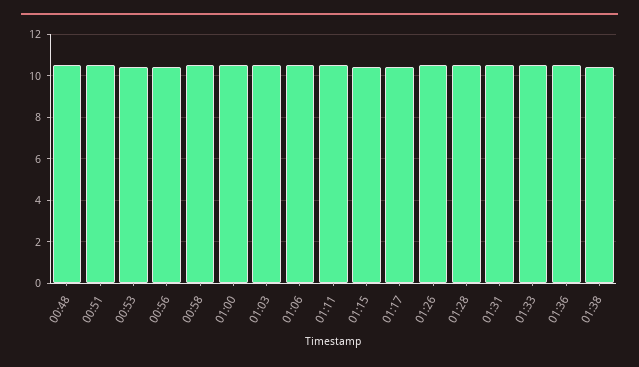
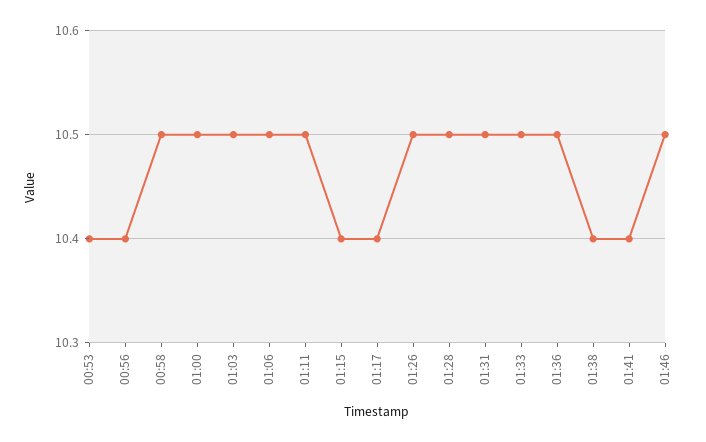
00:48: 10.5 -> none
00:51: 10.5 -> none
01:41: none -> 10.4
01:46: none -> 10.5

